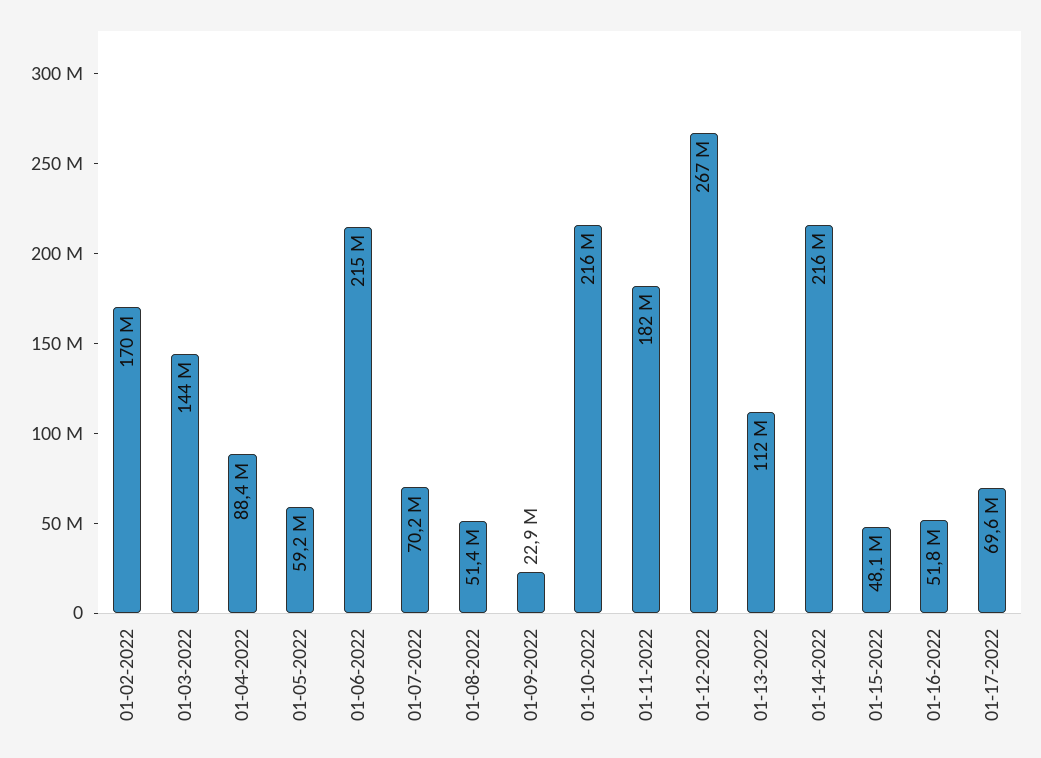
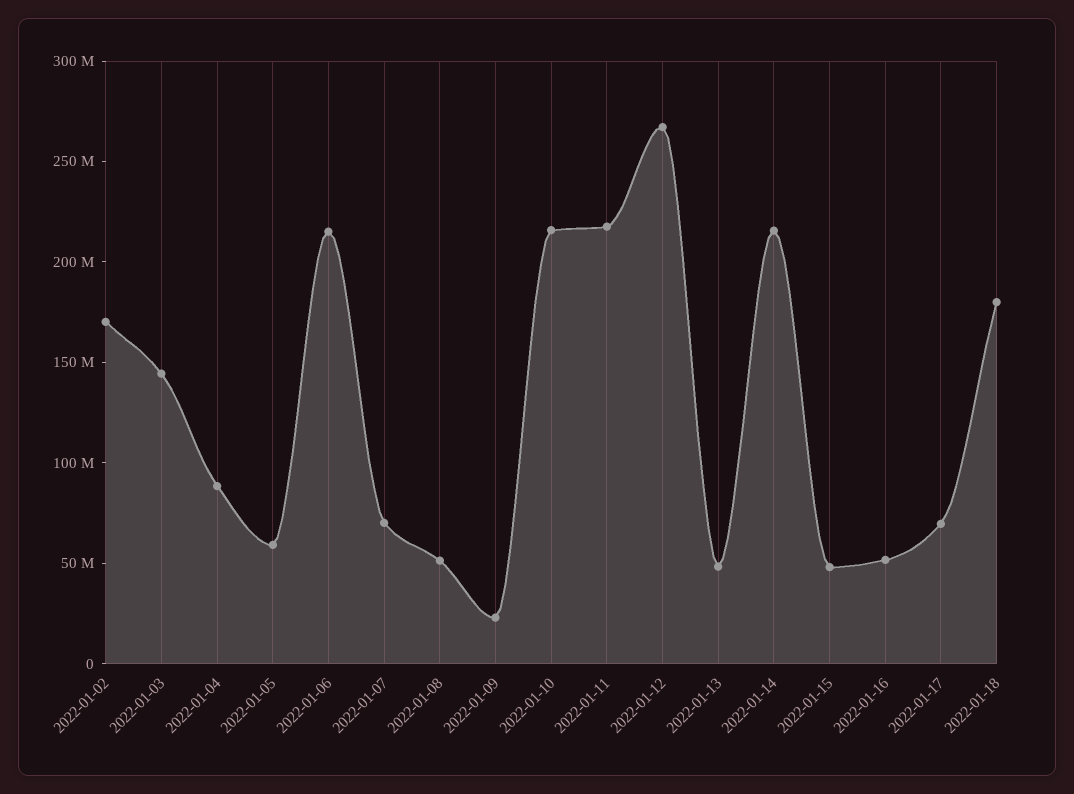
01-11-2022: 182000000 -> 220000000
01-13-2022: 112000000 -> 50000000
2022-01-18: none -> 180000000

